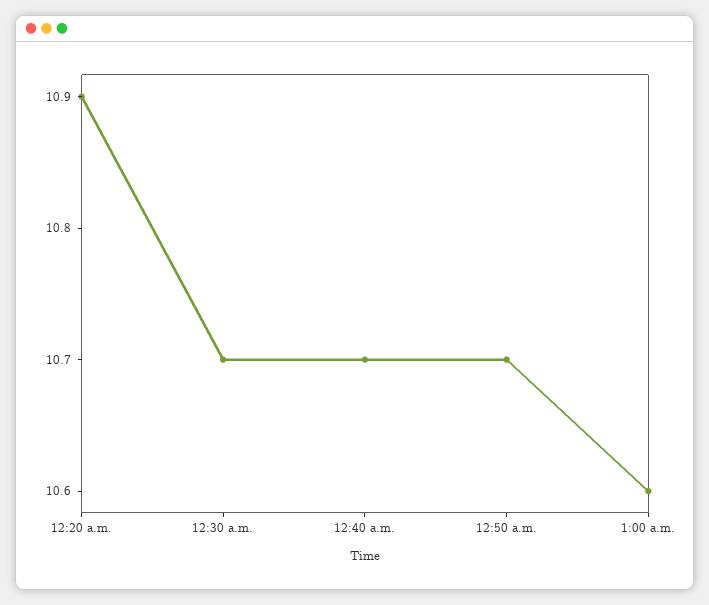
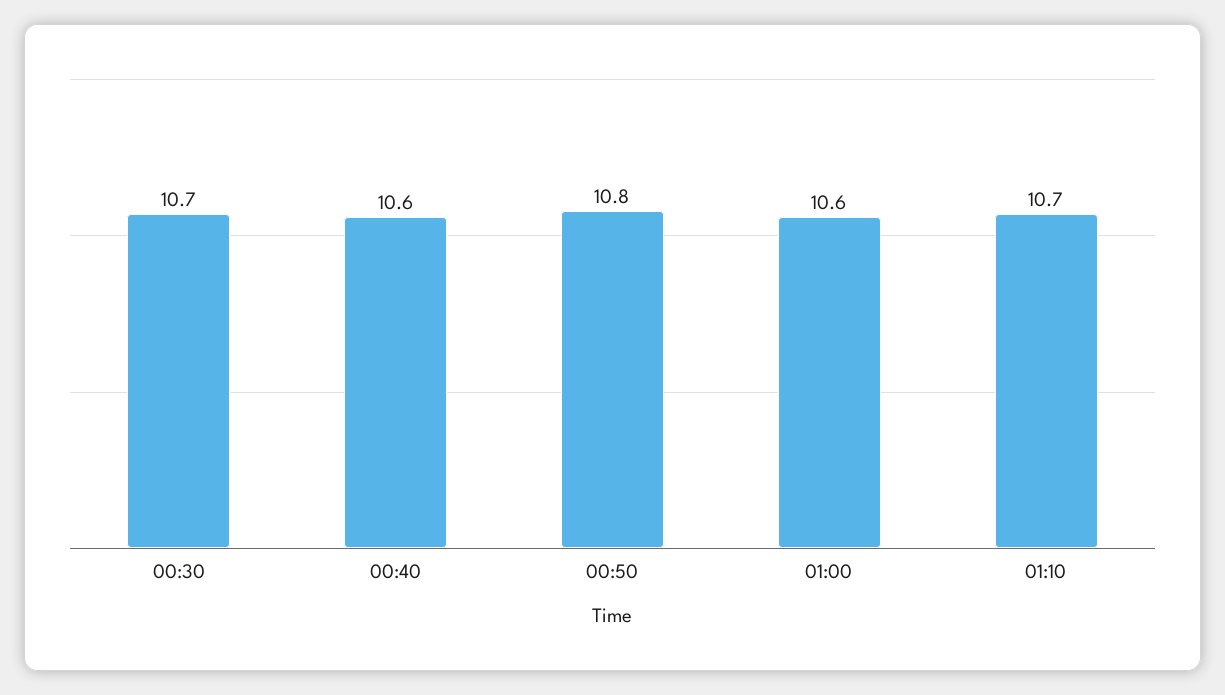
12:20 a.m.: 10.9 -> none
12:40 a.m.: 10.7 -> 10.6
12:50 a.m.: 10.7 -> 10.8
01:10: none -> 10.7

